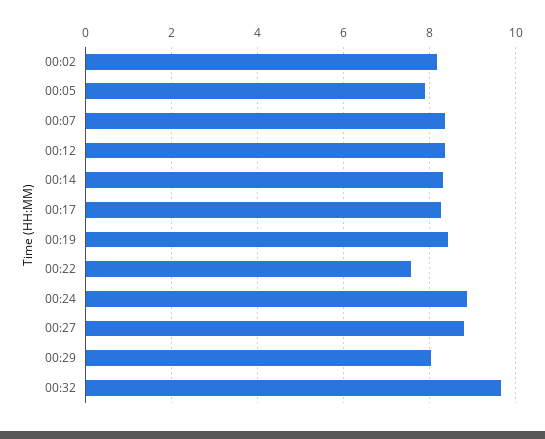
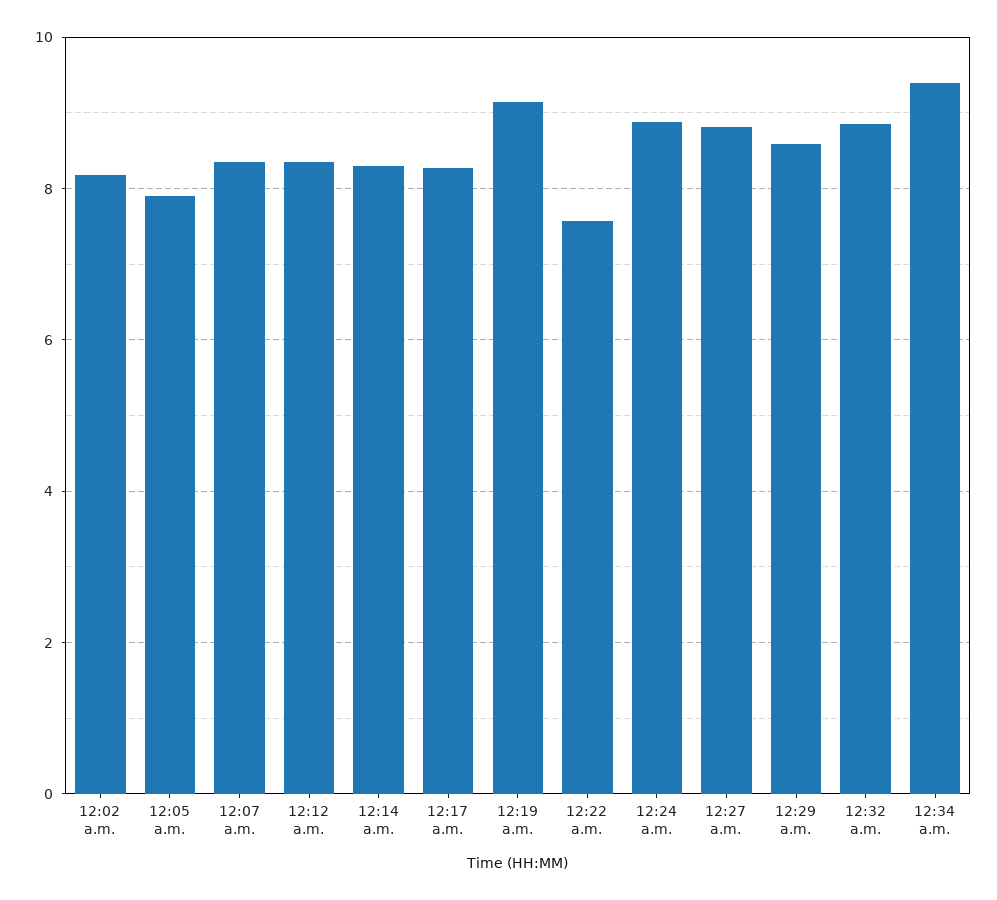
00:19: 8.4 -> 9.2
00:29: 8 -> 8.6
00:32: 9.6 -> 8.8
12:34 a.m.: none -> 9.4

